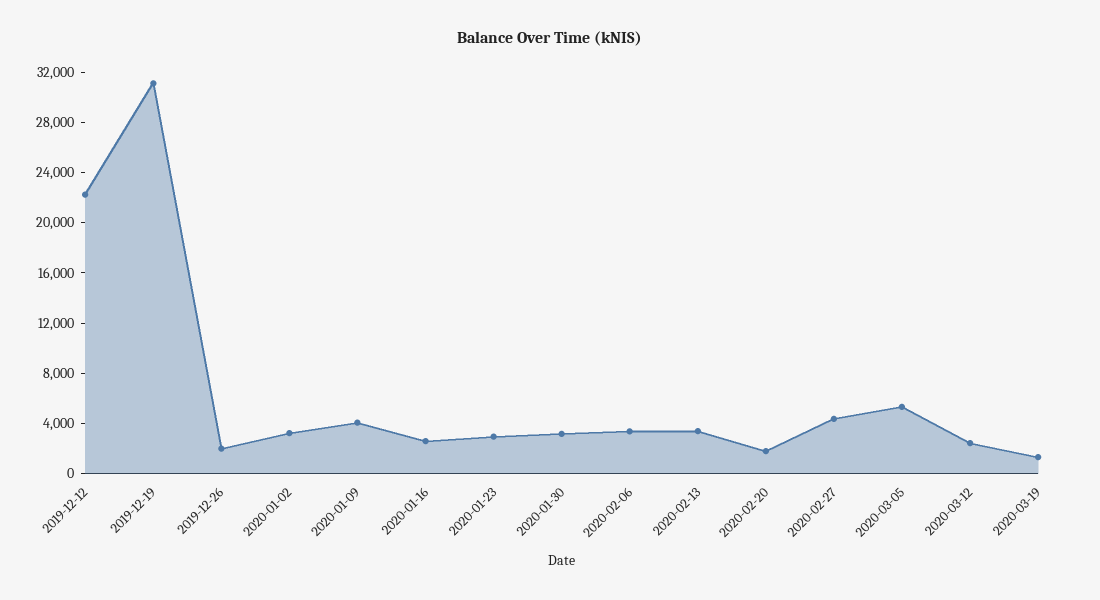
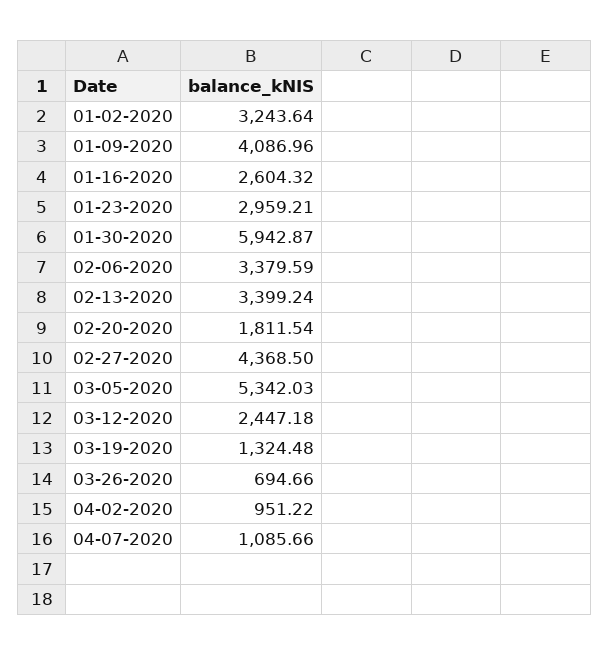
2019-12-12: 22000 -> none
2019-12-19: 31000 -> none
2019-12-26: 2000 -> none
2020-01-30: 3000 -> 5942.87
03-26-2020: none -> 694.66
04-02-2020: none -> 951.22
04-07-2020: none -> 1085.66

